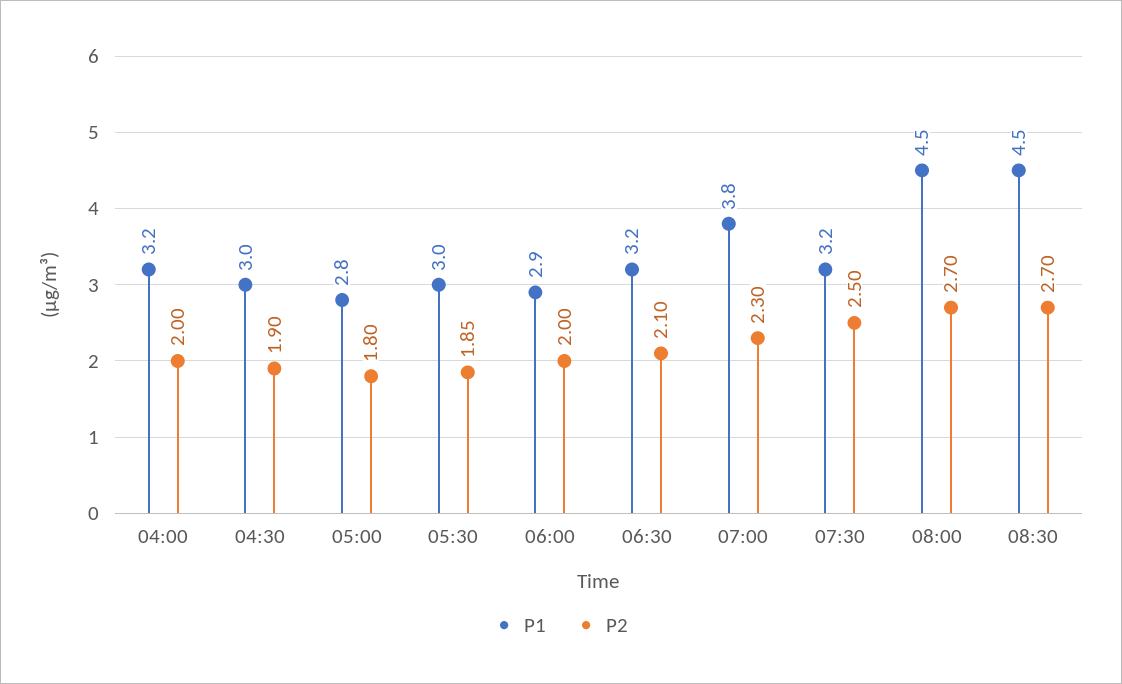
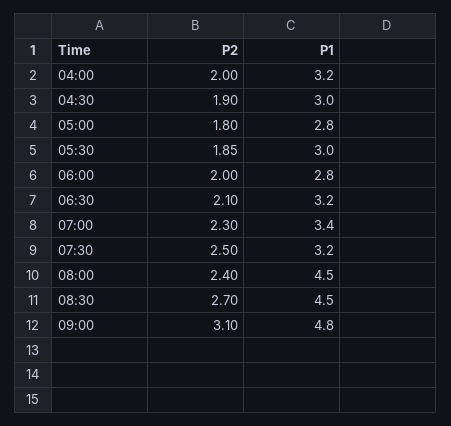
P1, 06:00: 2.9 -> 2.8
P1, 07:00: 3.8 -> 3.4
P2, 08:00: 2.7 -> 2.4
P2, 09:00: none -> 3.1
P1, 09:00: none -> 4.8

